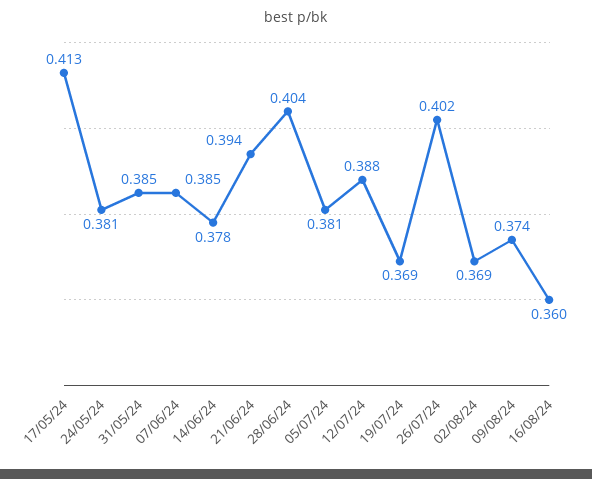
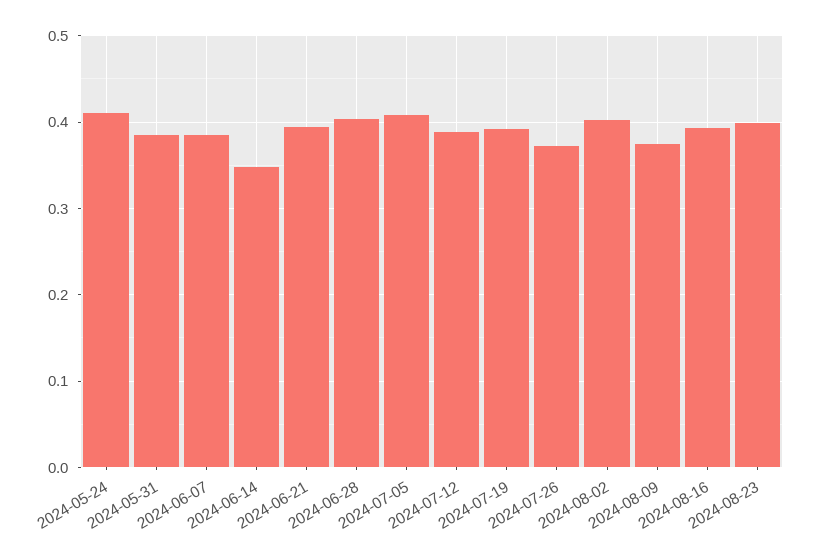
17/05/24: 0.413 -> none
24/05/24: 0.381 -> 0.41
14/06/24: 0.378 -> 0.35
05/07/24: 0.381 -> 0.41
19/07/24: 0.369 -> 0.39
26/07/24: 0.402 -> 0.37
02/08/24: 0.369 -> 0.4
16/08/24: 0.36 -> 0.39
2024-08-23: none -> 0.4

